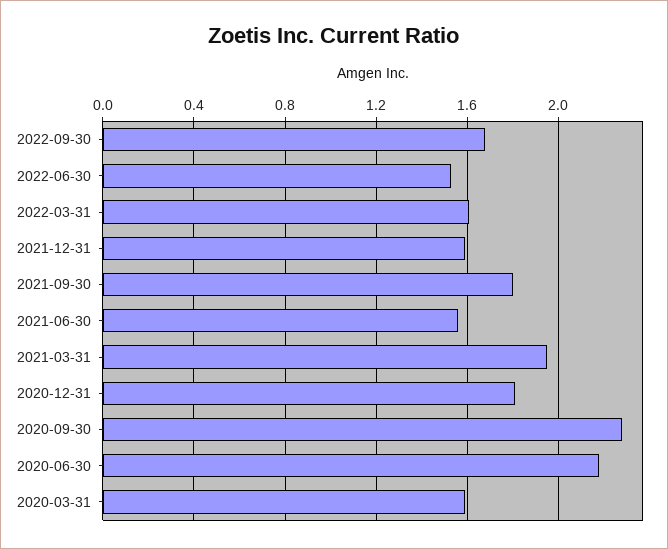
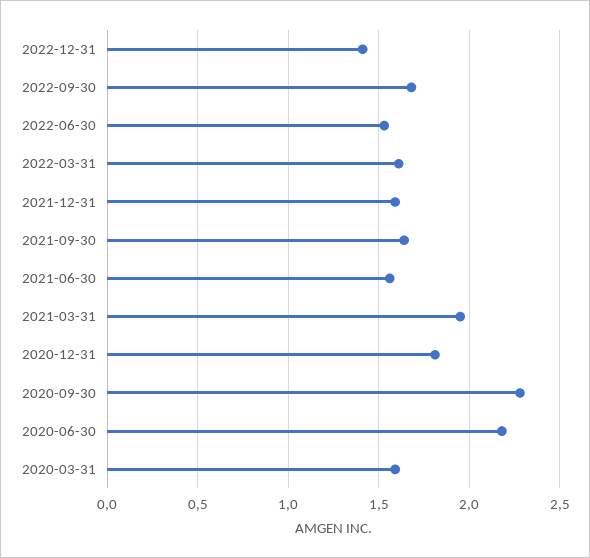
2021-09-30: 1.8 -> 1.65
2022-12-31: none -> 1.4

